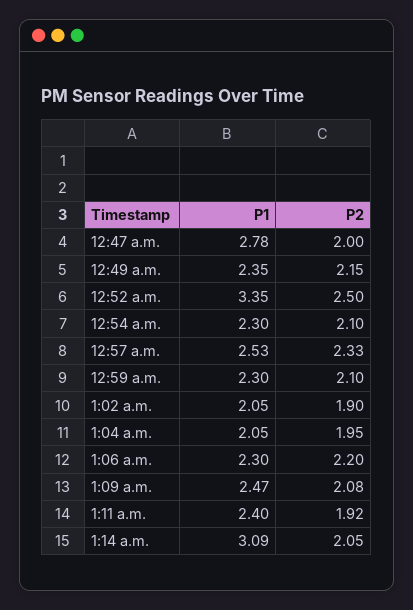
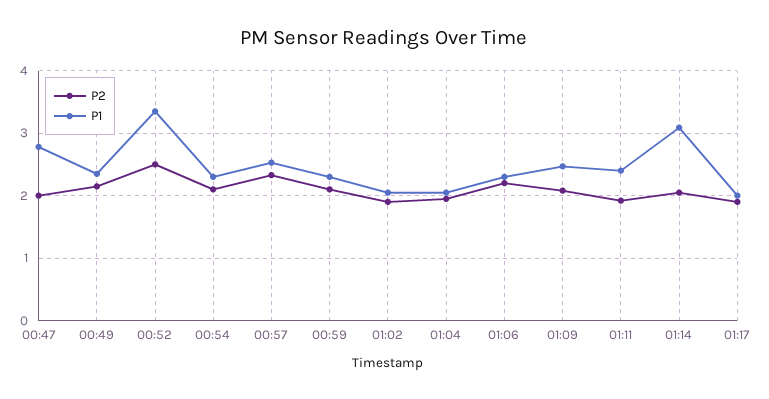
P2, 01:17: none -> 1.9
P1, 01:17: none -> 2

